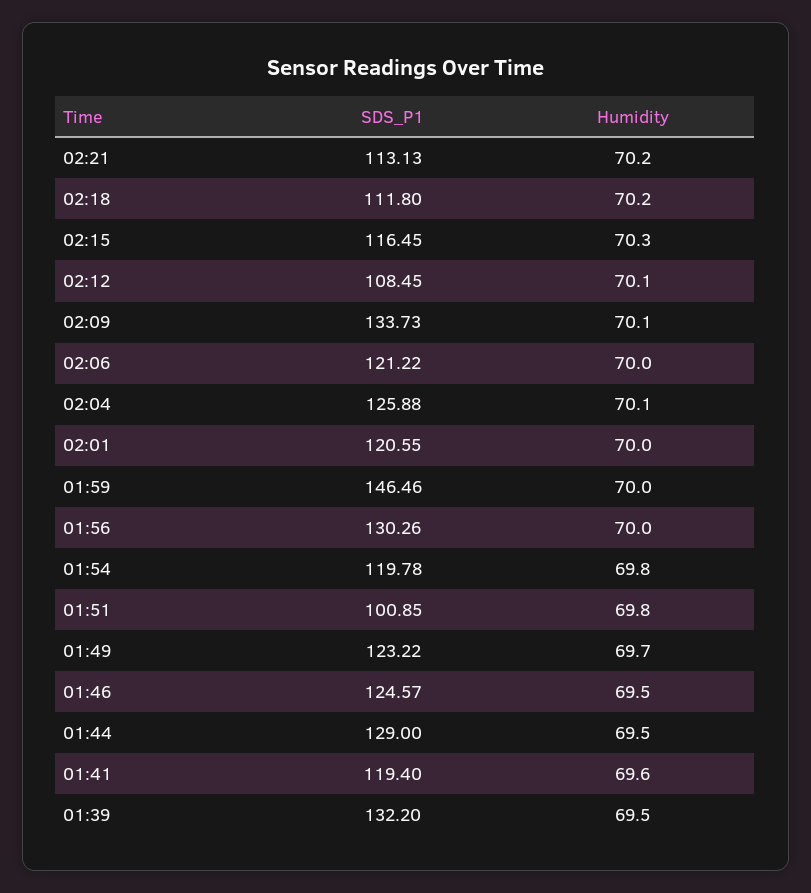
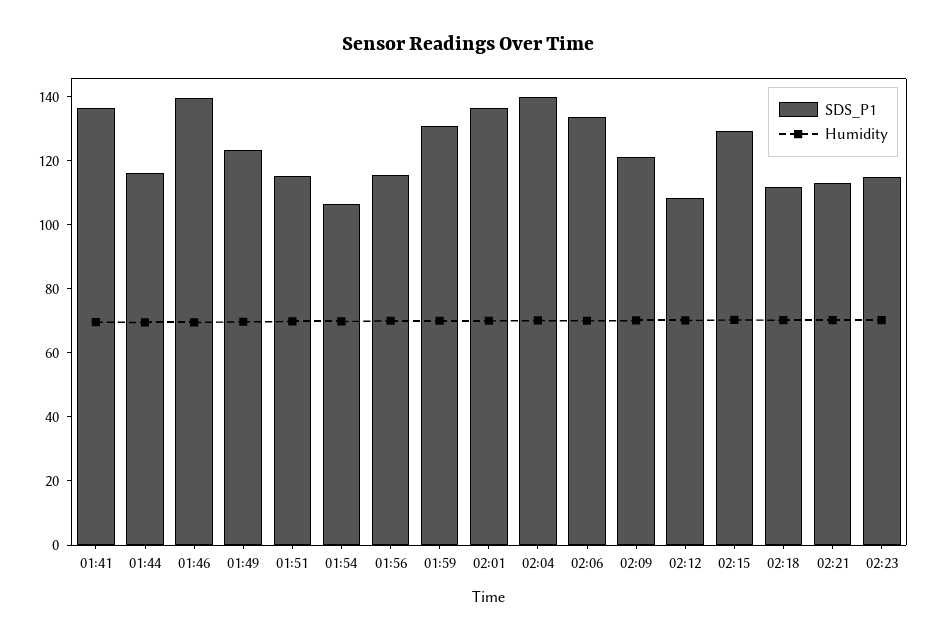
SDS_P1, 02:15: 116.45 -> 130
SDS_P1, 02:09: 133.73 -> 120
SDS_P1, 02:06: 121.22 -> 135
SDS_P1, 02:04: 125.88 -> 140
SDS_P1, 02:01: 120.55 -> 135
SDS_P1, 01:59: 146.46 -> 130
SDS_P1, 01:56: 130.26 -> 115
SDS_P1, 01:54: 119.78 -> 105
SDS_P1, 01:51: 100.85 -> 115
SDS_P1, 01:46: 124.57 -> 140
SDS_P1, 01:44: 129 -> 115
SDS_P1, 01:41: 119.4 -> 135
SDS_P1, 01:39: 132.2 -> none
Humidity, 01:39: 69.5 -> none
SDS_P1, 02:23: none -> 115
Humidity, 02:23: none -> 70

